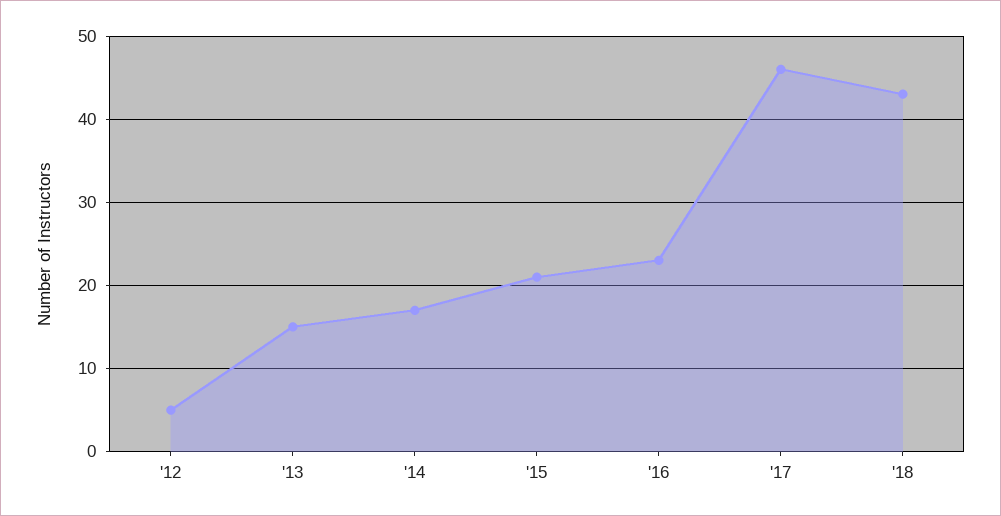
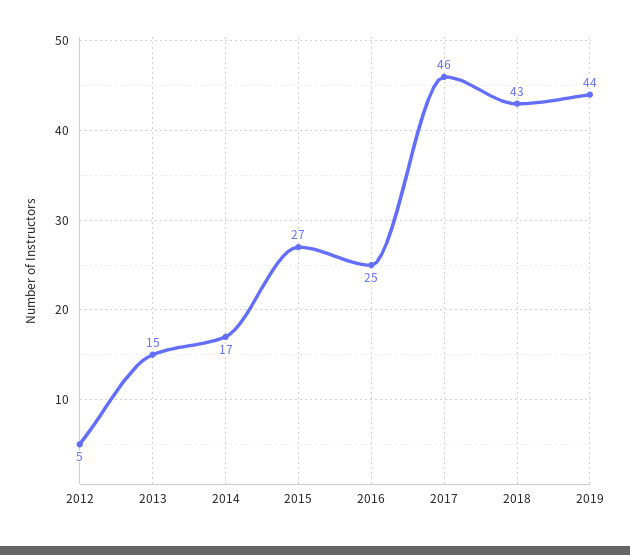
'15: 21 -> 27
'16: 23 -> 25
2019: none -> 44

